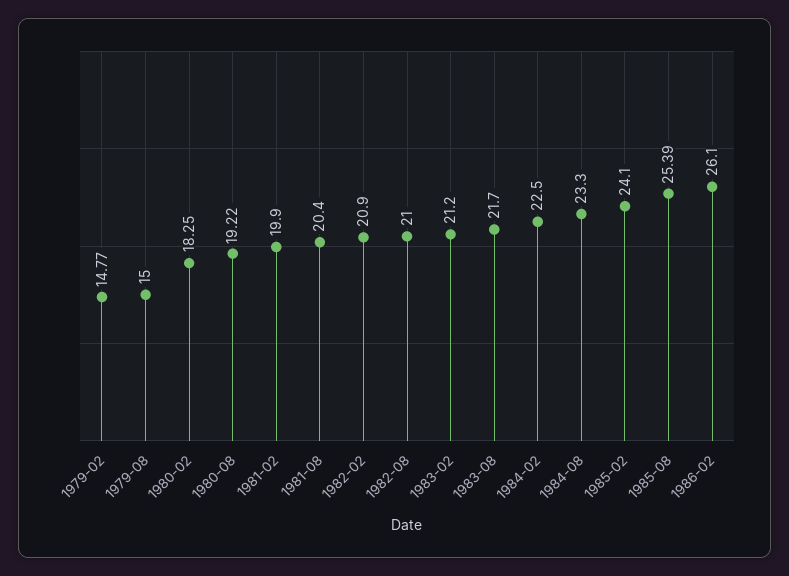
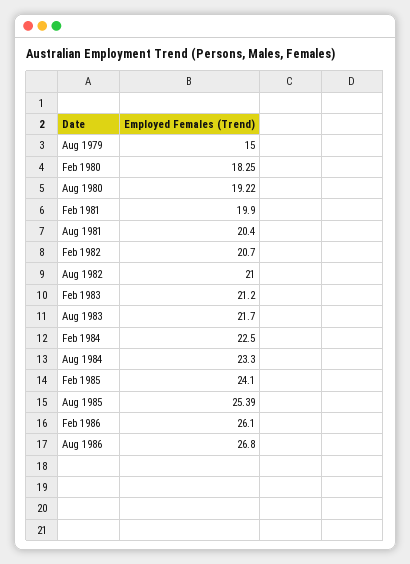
1979-02: 14.77 -> none
1982-02: 20.9 -> 20.7
Aug 1986: none -> 26.8

